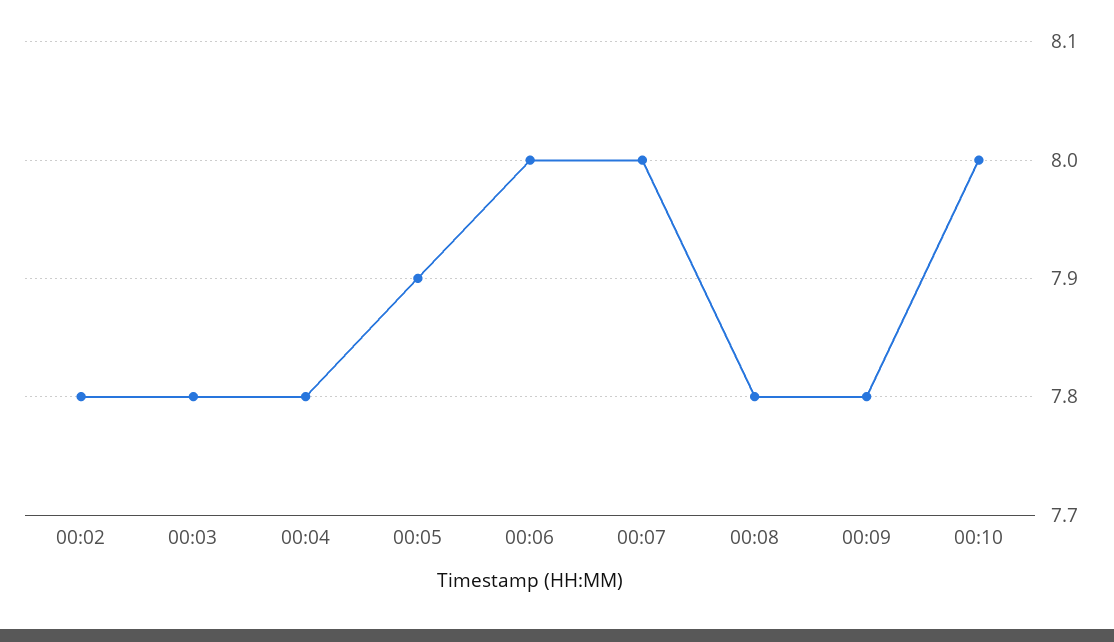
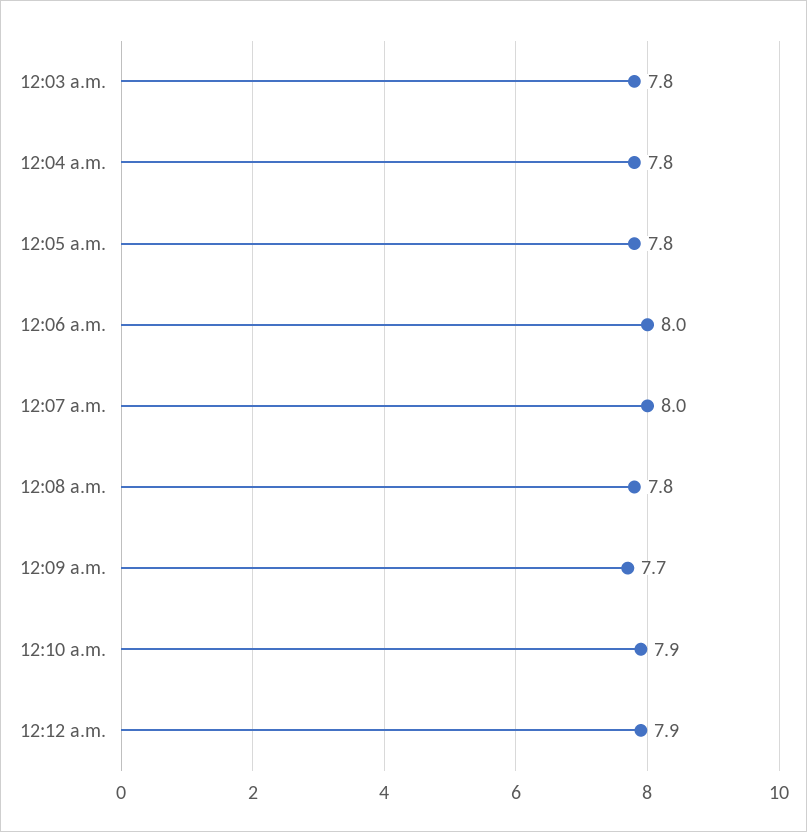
00:02: 7.8 -> none
00:05: 7.9 -> 7.8
00:09: 7.8 -> 7.7
00:10: 8 -> 7.9
12:12 a.m.: none -> 7.9

